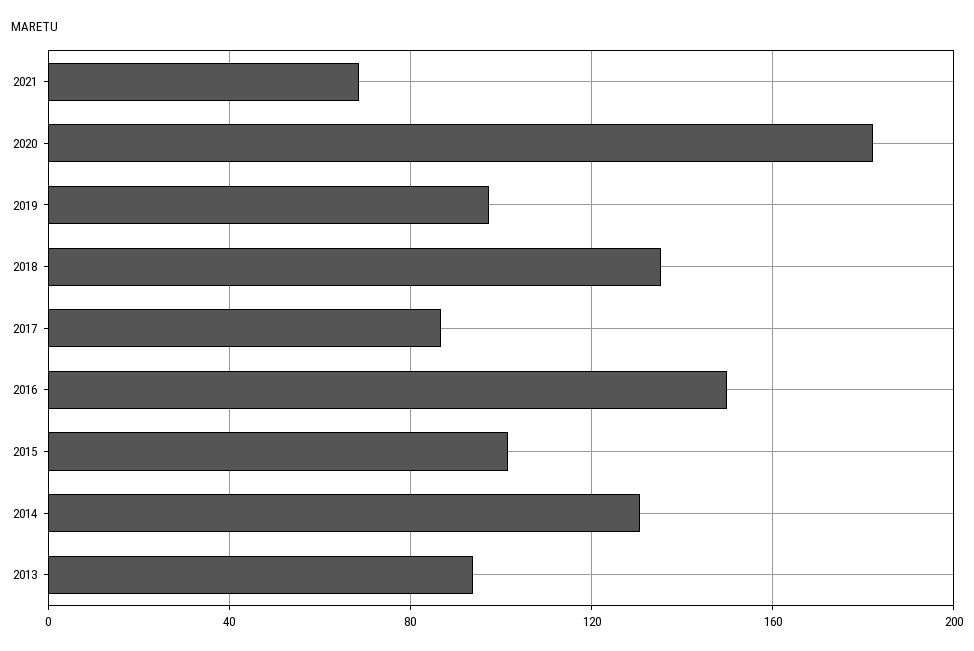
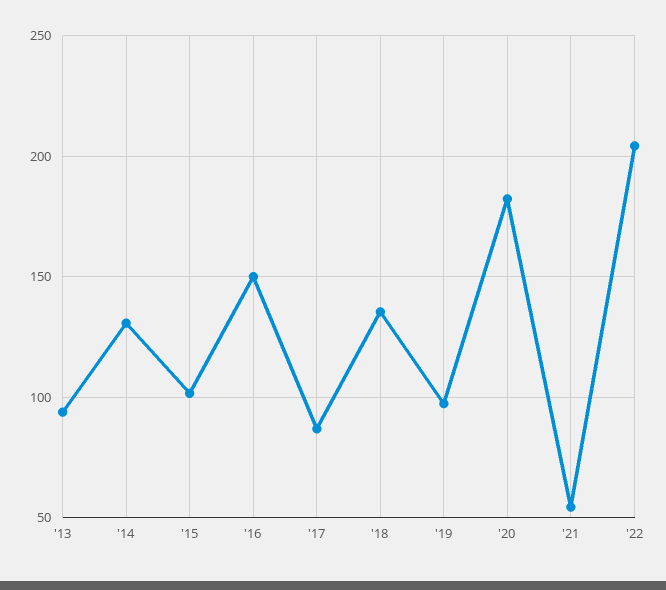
2021: 70 -> 55
'22: none -> 205

